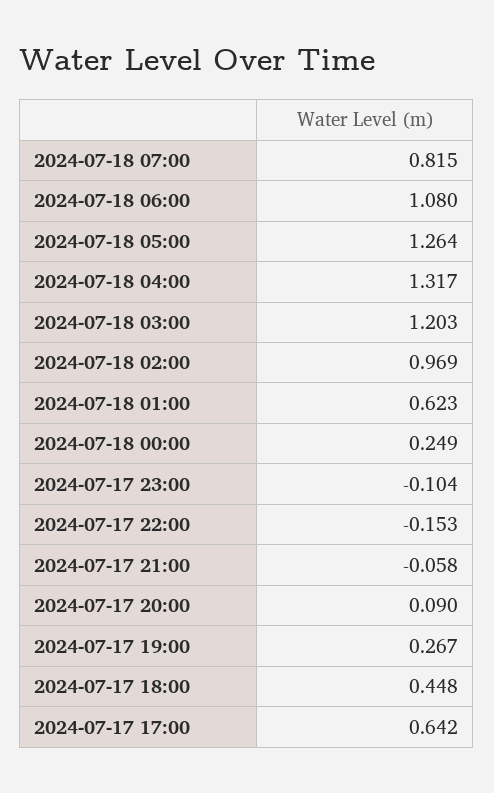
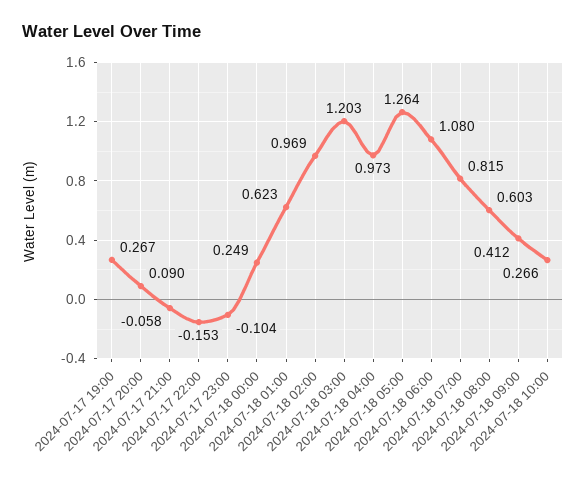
2024-07-18 04:00: 1.317 -> 0.973
2024-07-17 18:00: 0.448 -> none
2024-07-17 17:00: 0.642 -> none
2024-07-18 08:00: none -> 0.603
2024-07-18 09:00: none -> 0.412
2024-07-18 10:00: none -> 0.266

